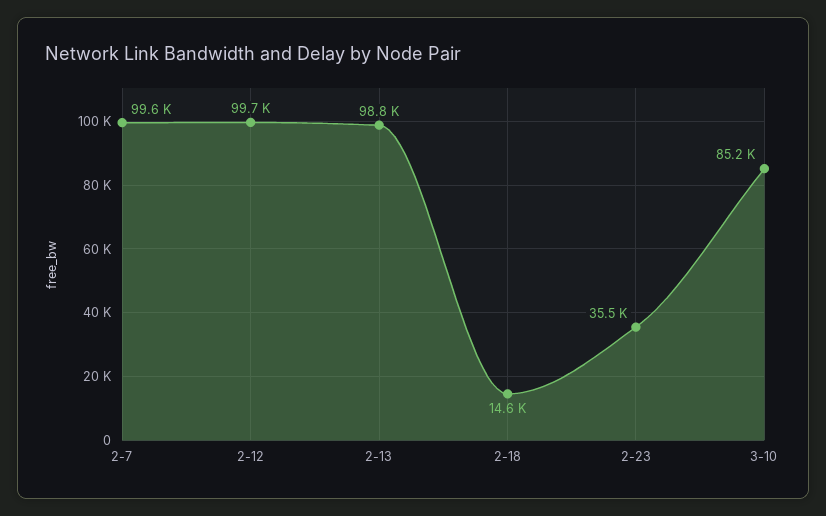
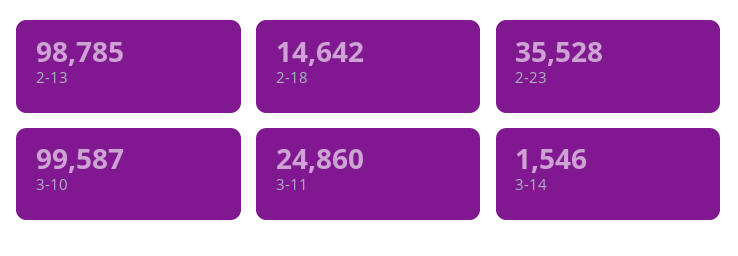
2-7: 99600 -> none
2-12: 99700 -> none
3-10: 85200 -> 99587
3-11: none -> 24860
3-14: none -> 1546

